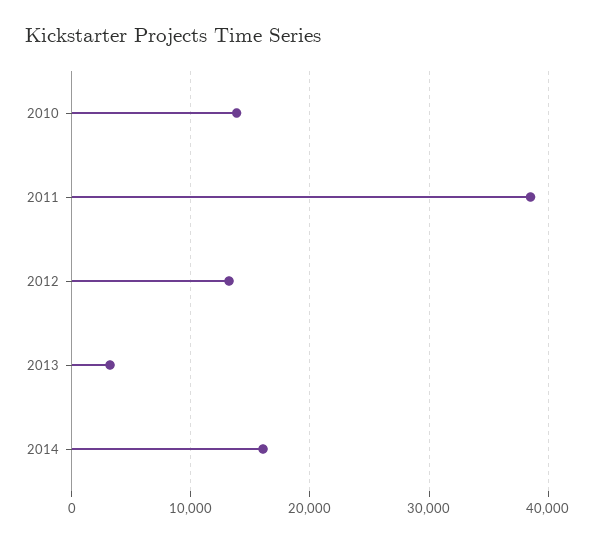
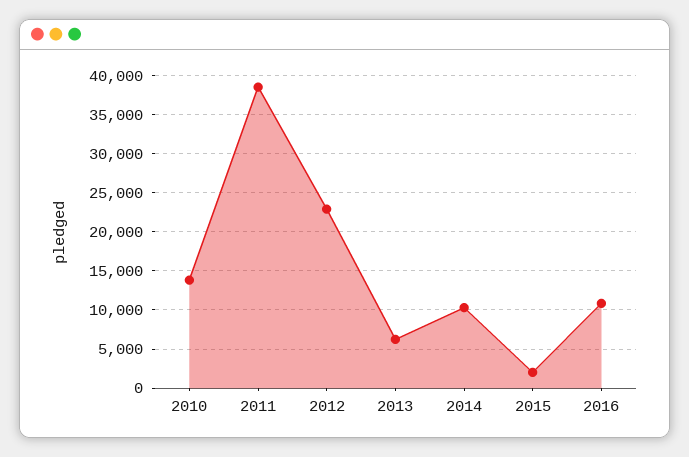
2012: 13000 -> 23000
2013: 3000 -> 6000
2014: 16000 -> 10000
2015: none -> 2000
2016: none -> 11000

